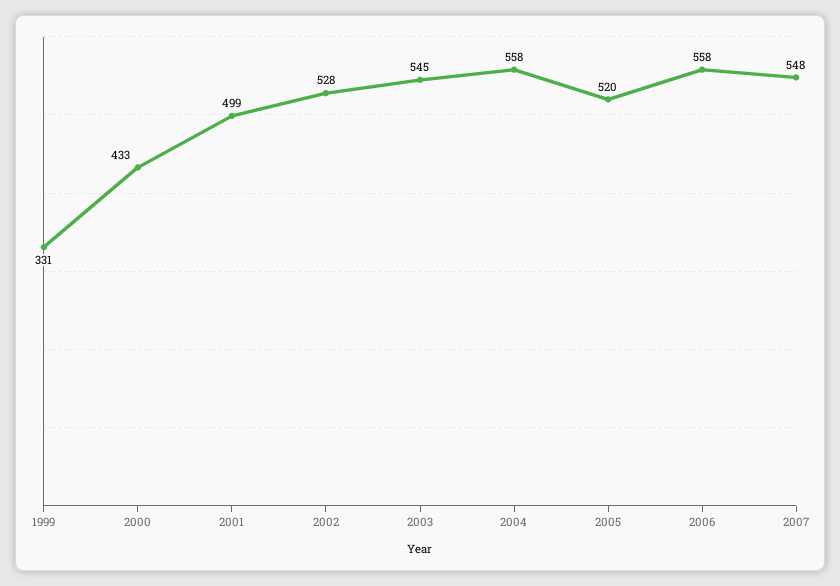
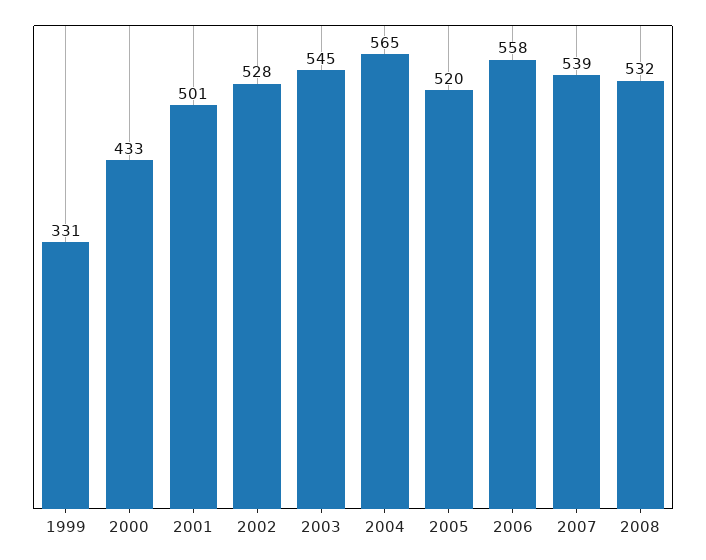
2001: 499 -> 501
2004: 558 -> 565
2007: 548 -> 539
2008: none -> 532

